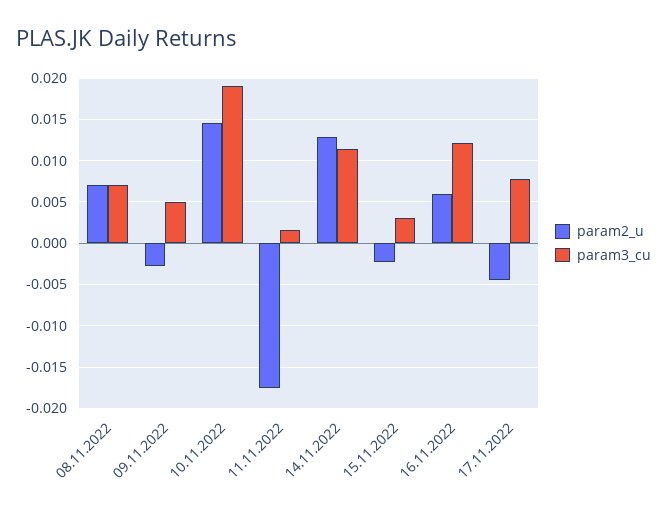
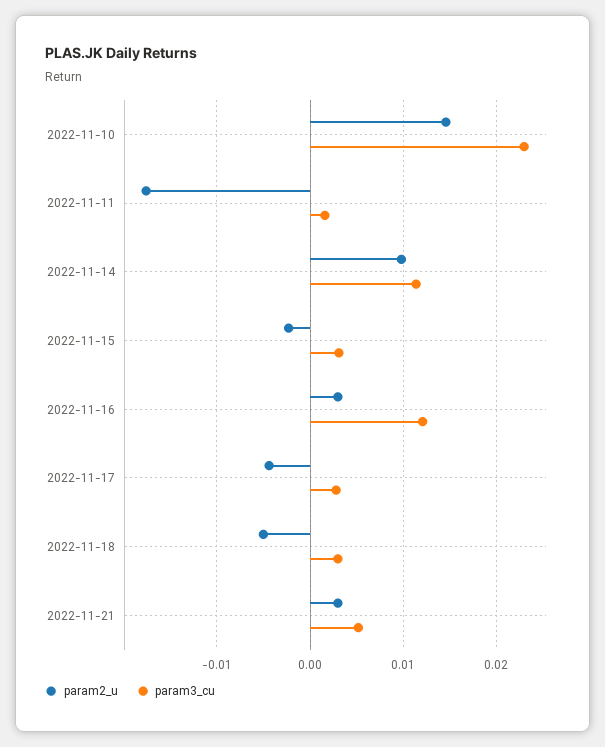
param2_u, 08.11.2022: 0.007 -> none
param3_cu, 08.11.2022: 0.007 -> none
param2_u, 09.11.2022: -0.003 -> none
param3_cu, 09.11.2022: 0.005 -> none
param3_cu, 10.11.2022: 0.019 -> 0.023
param2_u, 14.11.2022: 0.013 -> 0.01
param2_u, 16.11.2022: 0.006 -> 0.003
param3_cu, 17.11.2022: 0.008 -> 0.003
param2_u, 2022-11-18: none -> -0.005
param3_cu, 2022-11-18: none -> 0.003
param2_u, 2022-11-21: none -> 0.003
param3_cu, 2022-11-21: none -> 0.005

